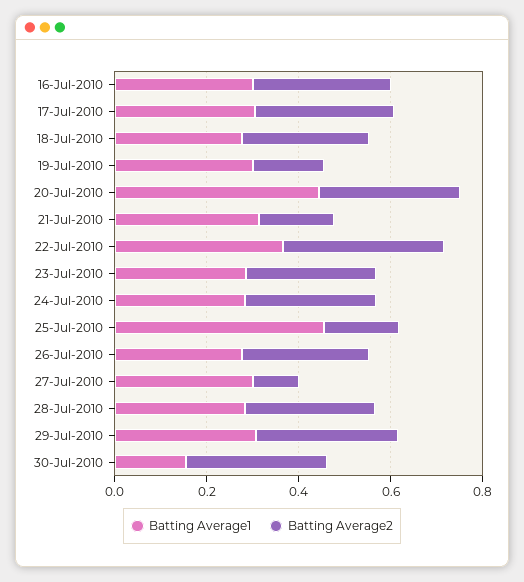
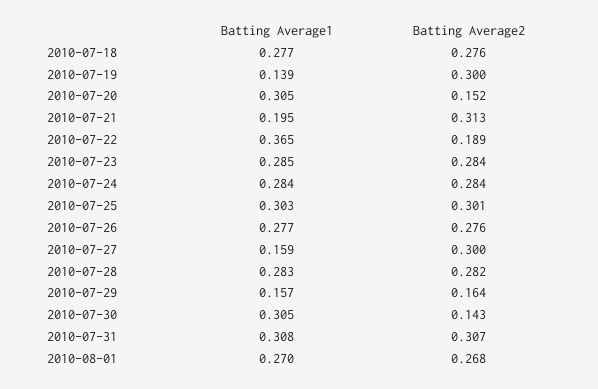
Batting Average1, 16-Jul-2010: 0.3 -> none
Batting Average2, 16-Jul-2010: 0.3 -> none
Batting Average1, 17-Jul-2010: 0.3 -> none
Batting Average2, 17-Jul-2010: 0.3 -> none
Batting Average1, 19-Jul-2010: 0.3 -> 0.139
Batting Average2, 19-Jul-2010: 0.15 -> 0.3
Batting Average1, 20-Jul-2010: 0.45 -> 0.305
Batting Average2, 20-Jul-2010: 0.3 -> 0.152
Batting Average1, 21-Jul-2010: 0.3 -> 0.195
Batting Average2, 21-Jul-2010: 0.15 -> 0.313
Batting Average2, 22-Jul-2010: 0.35 -> 0.189
Batting Average1, 25-Jul-2010: 0.45 -> 0.303
Batting Average2, 25-Jul-2010: 0.15 -> 0.301
Batting Average1, 27-Jul-2010: 0.3 -> 0.159
Batting Average2, 27-Jul-2010: 0.1 -> 0.3
Batting Average1, 29-Jul-2010: 0.3 -> 0.157
Batting Average2, 29-Jul-2010: 0.3 -> 0.164
Batting Average1, 30-Jul-2010: 0.15 -> 0.305
Batting Average2, 30-Jul-2010: 0.3 -> 0.143
Batting Average1, 2010-07-31: none -> 0.308
Batting Average2, 2010-07-31: none -> 0.307
Batting Average1, 2010-08-01: none -> 0.27
Batting Average2, 2010-08-01: none -> 0.268

